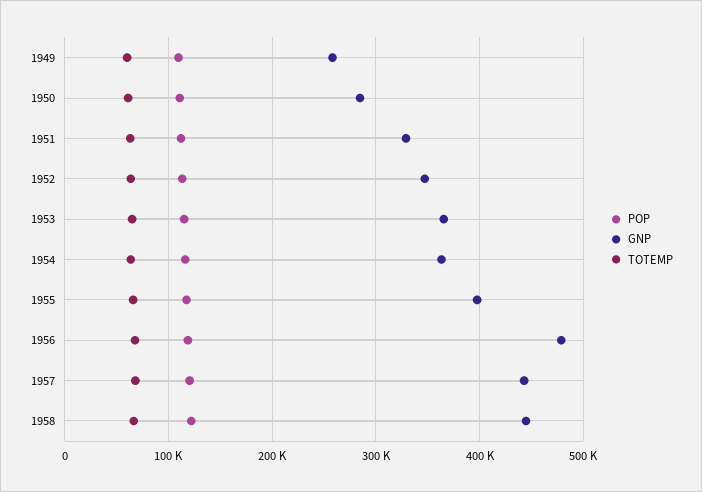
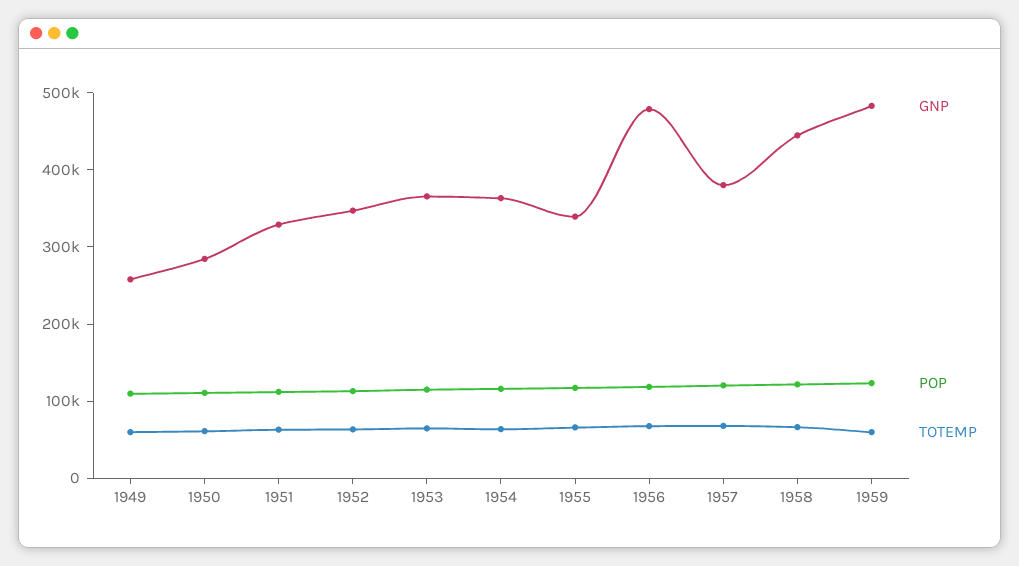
GNP, 1955: 400000 -> 340000
GNP, 1957: 440000 -> 380000
GNP, 1959: none -> 480000
POP, 1959: none -> 120000
TOTEMP, 1959: none -> 60000

